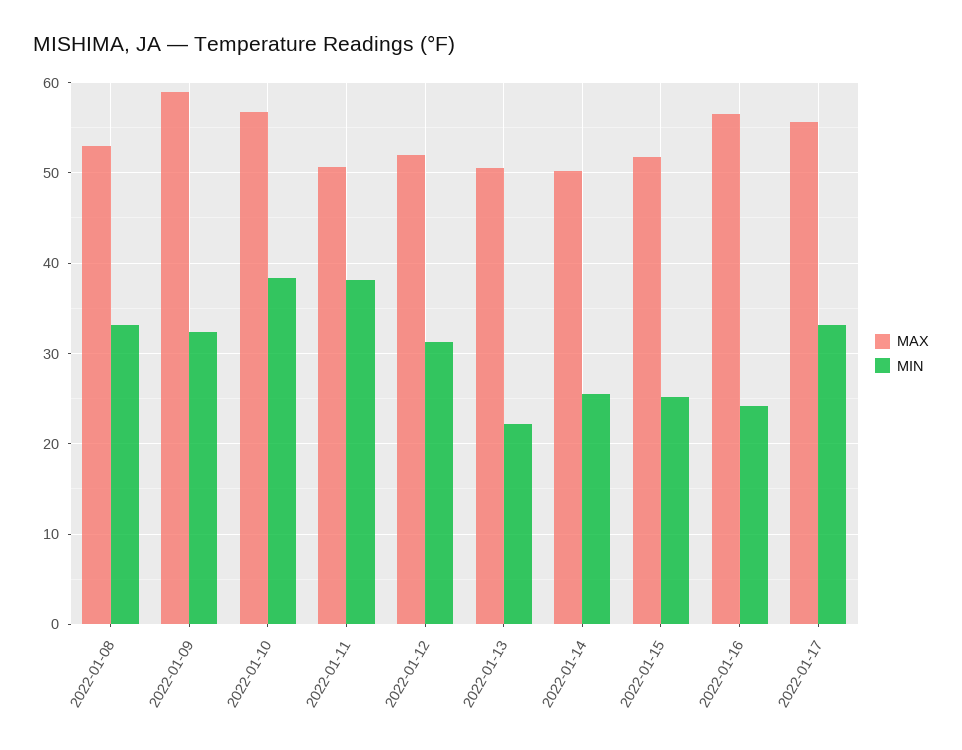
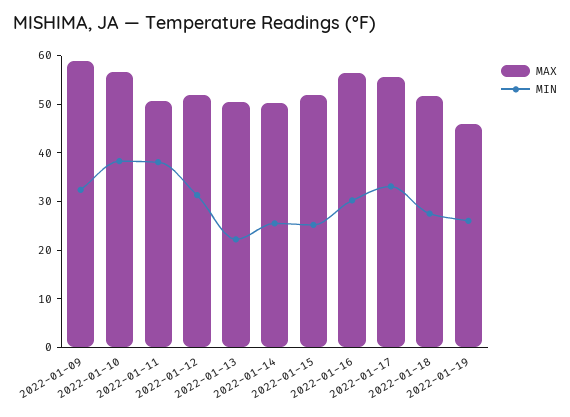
MAX, 2022-01-08: 53 -> none
MIN, 2022-01-08: 33 -> none
MIN, 2022-01-16: 24 -> 30
MAX, 2022-01-18: none -> 52
MIN, 2022-01-18: none -> 28
MAX, 2022-01-19: none -> 46
MIN, 2022-01-19: none -> 26

